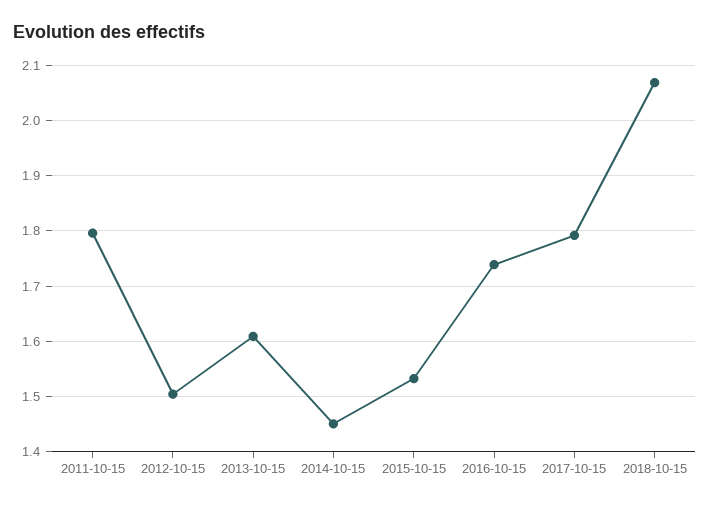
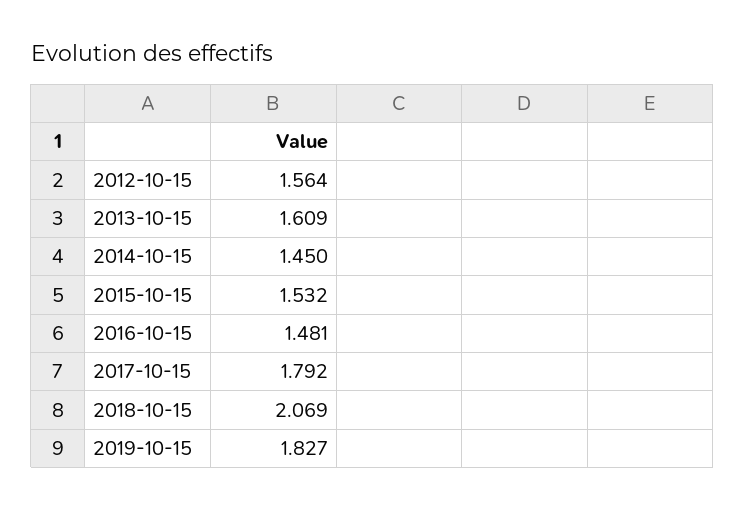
2011-10-15: 1.8 -> none
2012-10-15: 1.5 -> 1.564
2016-10-15: 1.74 -> 1.481
2019-10-15: none -> 1.827

